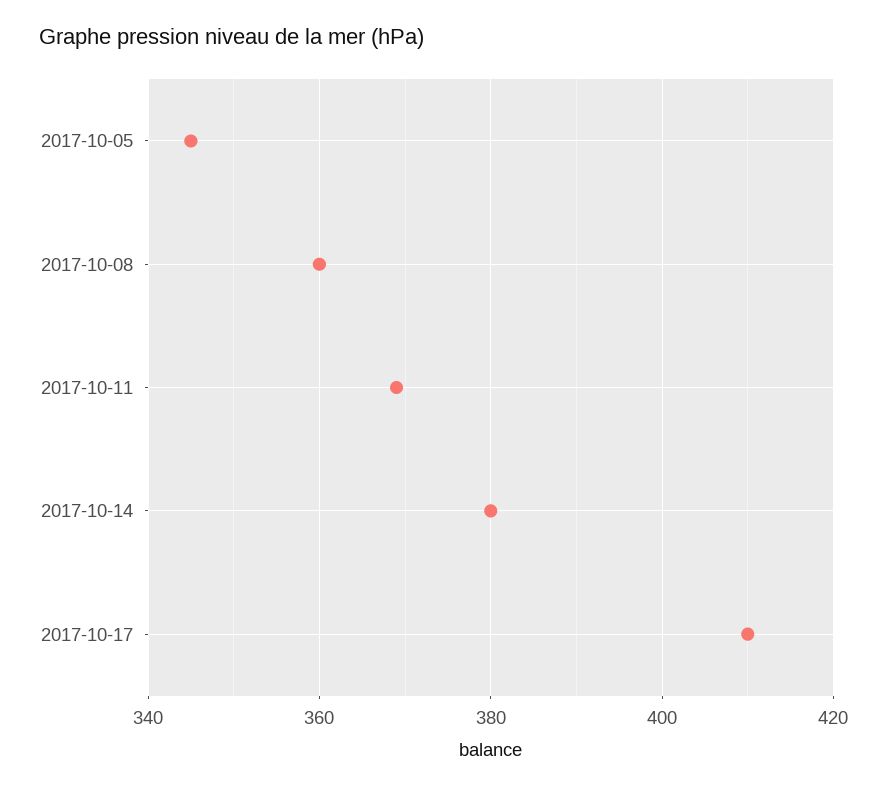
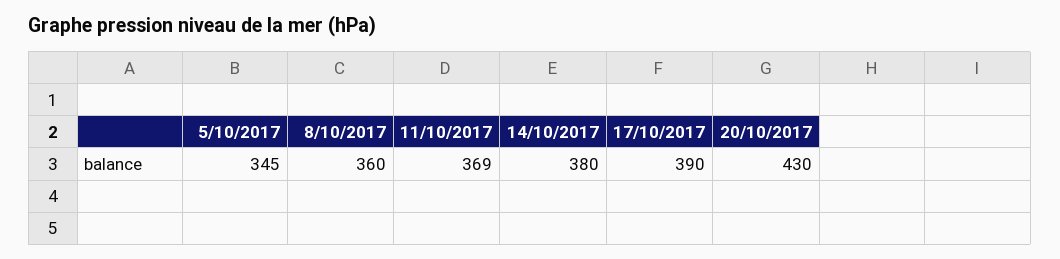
2017-10-17: 410 -> 390
20/10/2017: none -> 430

